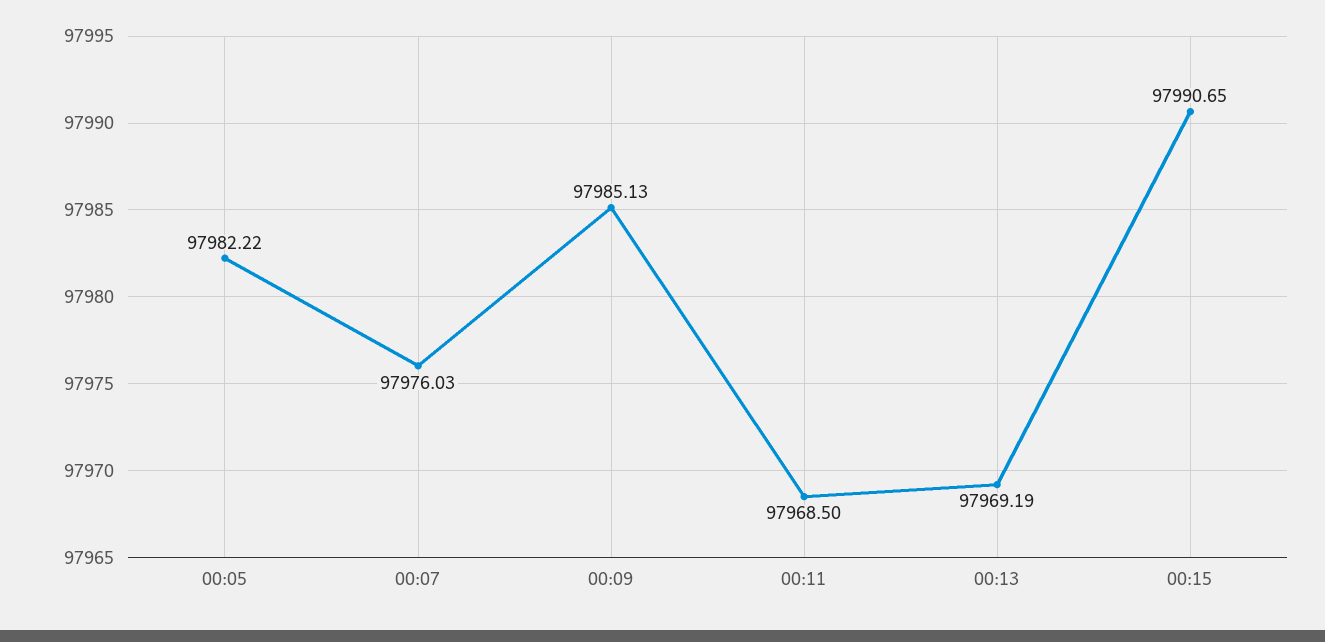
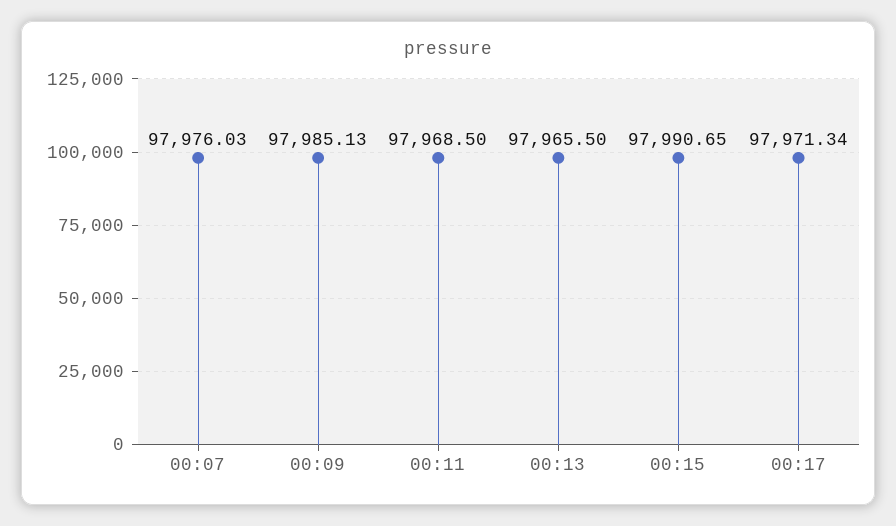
00:05: 97982.22 -> none
00:13: 97969.19 -> 97965.5
00:17: none -> 97971.34

